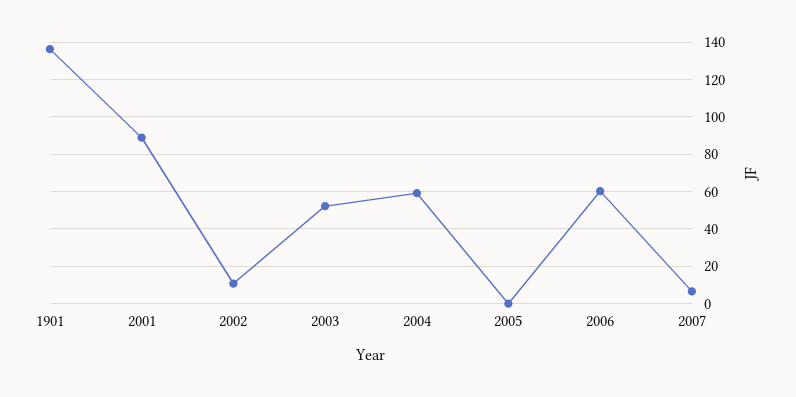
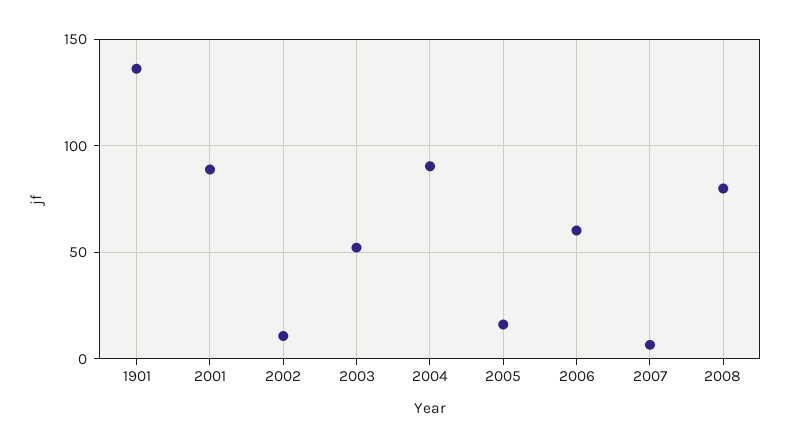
2004: 60 -> 90
2005: 0 -> 15
2008: none -> 80

